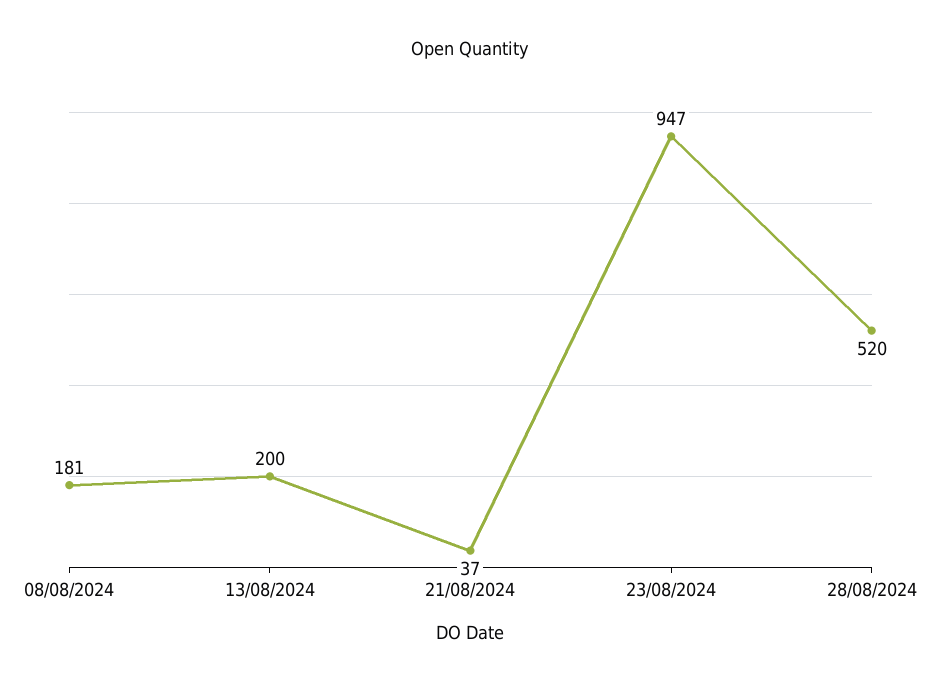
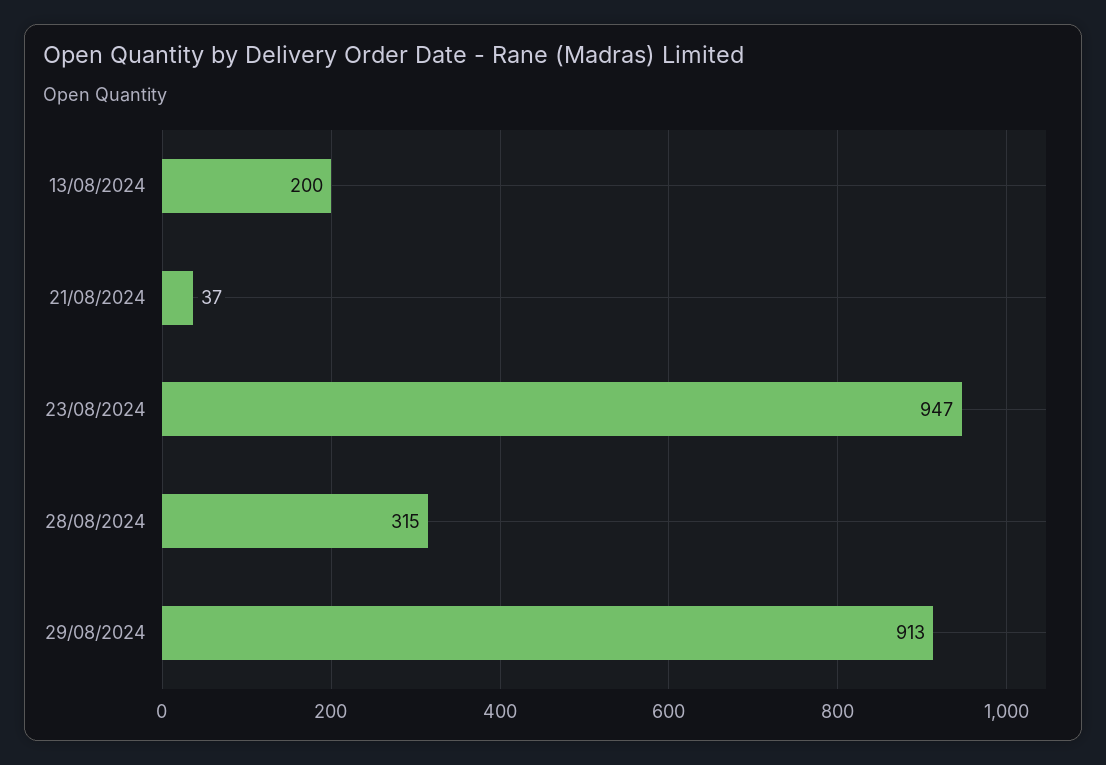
08/08/2024: 181 -> none
28/08/2024: 520 -> 315
29/08/2024: none -> 913

